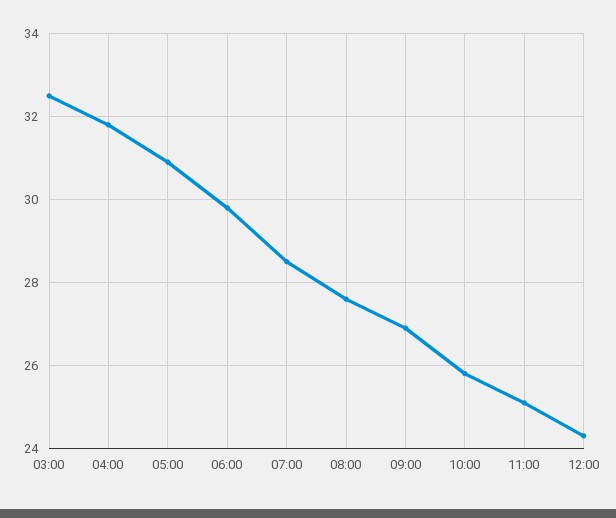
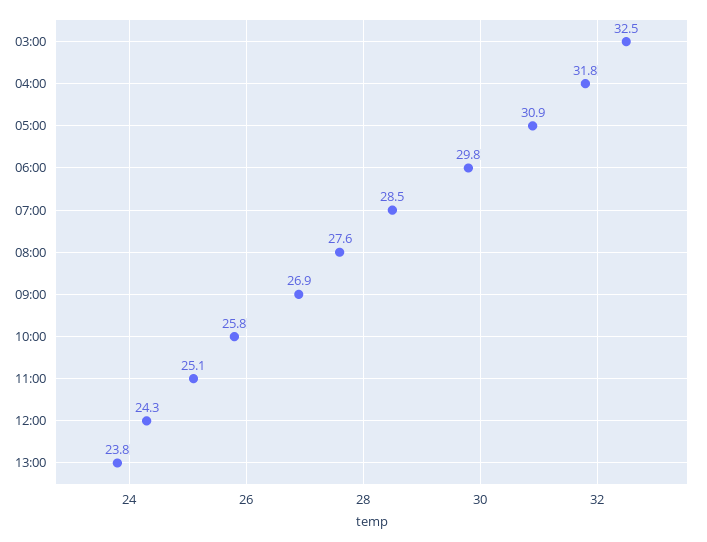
13:00: none -> 23.8

